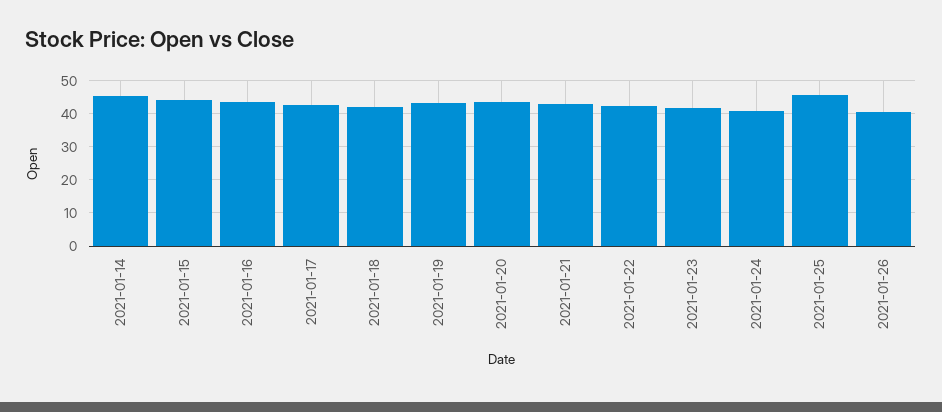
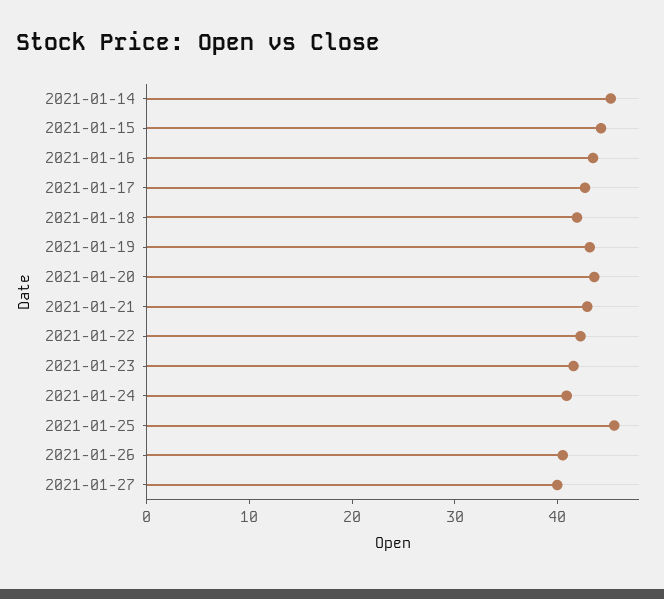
2021-01-27: none -> 40

